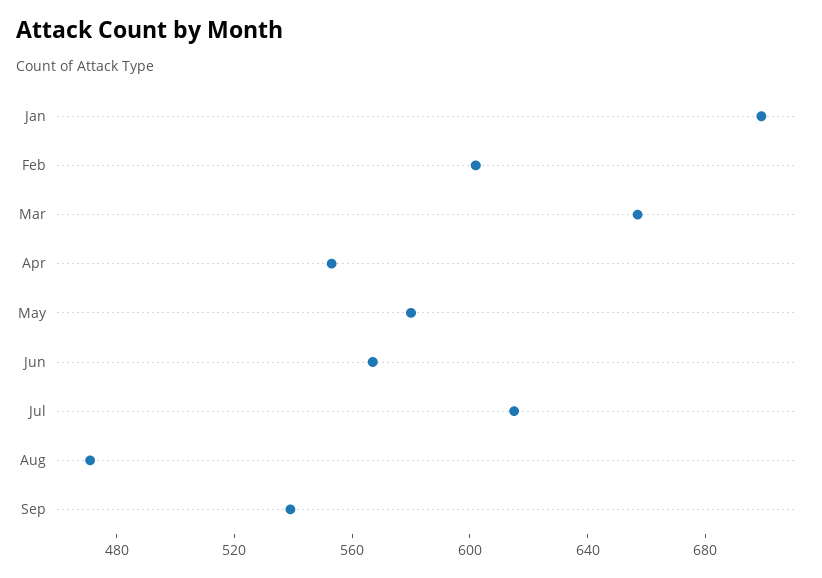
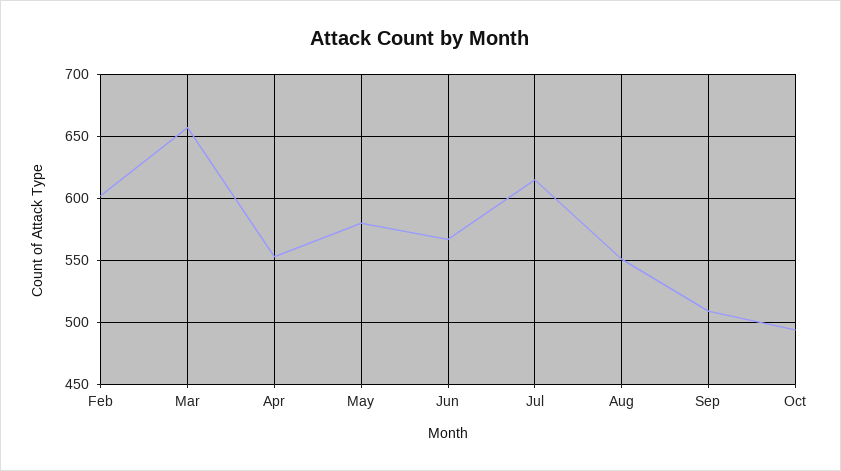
Jan: 700 -> none
Aug: 470 -> 550
Sep: 540 -> 510
Oct: none -> 495

